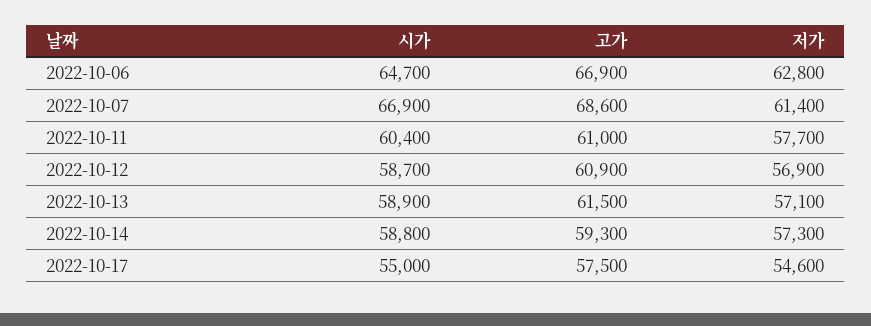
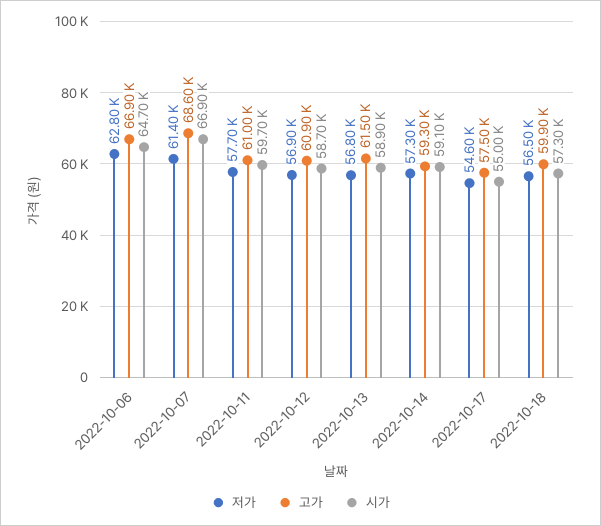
시가, 2022-10-11: 60400 -> 59700
저가, 2022-10-13: 57100 -> 56800
시가, 2022-10-14: 58800 -> 59100
저가, 2022-10-18: none -> 56500
고가, 2022-10-18: none -> 59900
시가, 2022-10-18: none -> 57300

